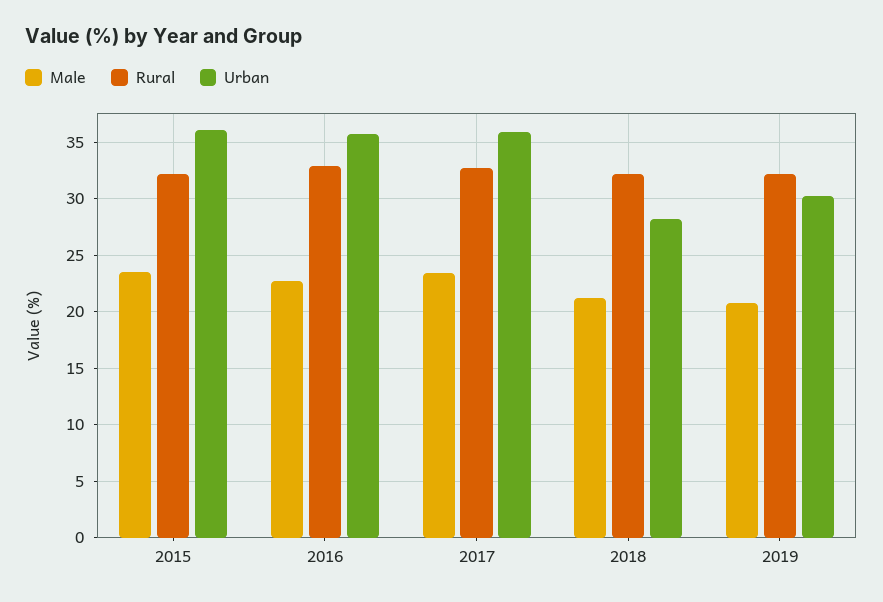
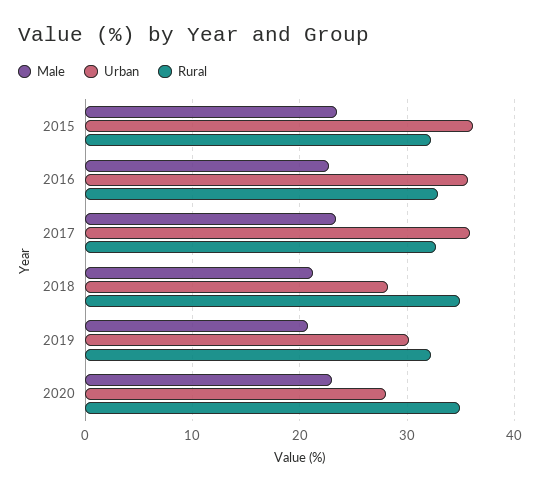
Rural, 2018: 32 -> 35
Male, 2020: none -> 23
Urban, 2020: none -> 28
Rural, 2020: none -> 35

